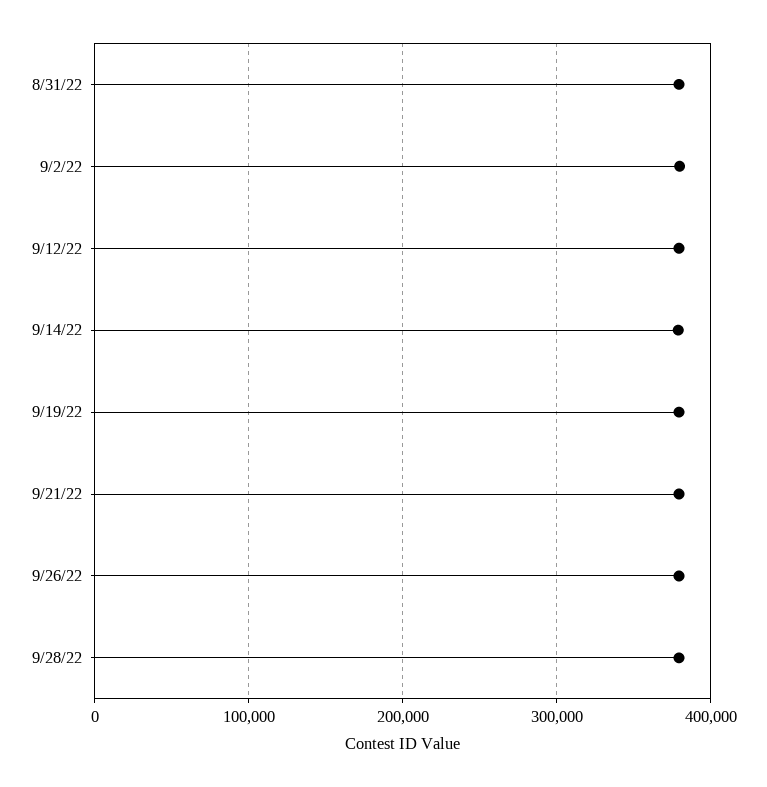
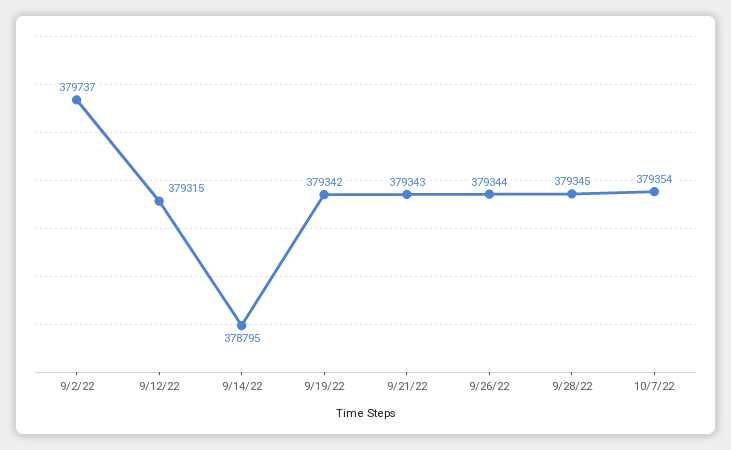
8/31/22: 380000 -> none
10/7/22: none -> 379354

